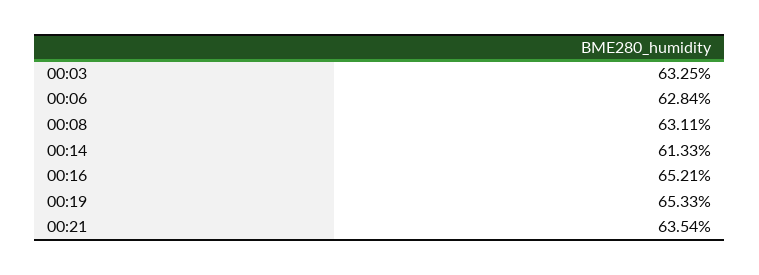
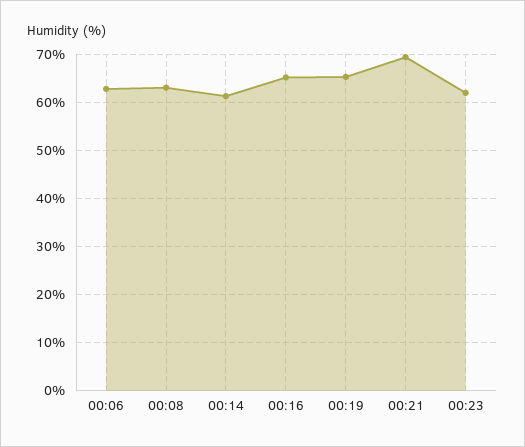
00:03: 63.25 -> none
00:21: 63.54 -> 70
00:23: none -> 62

